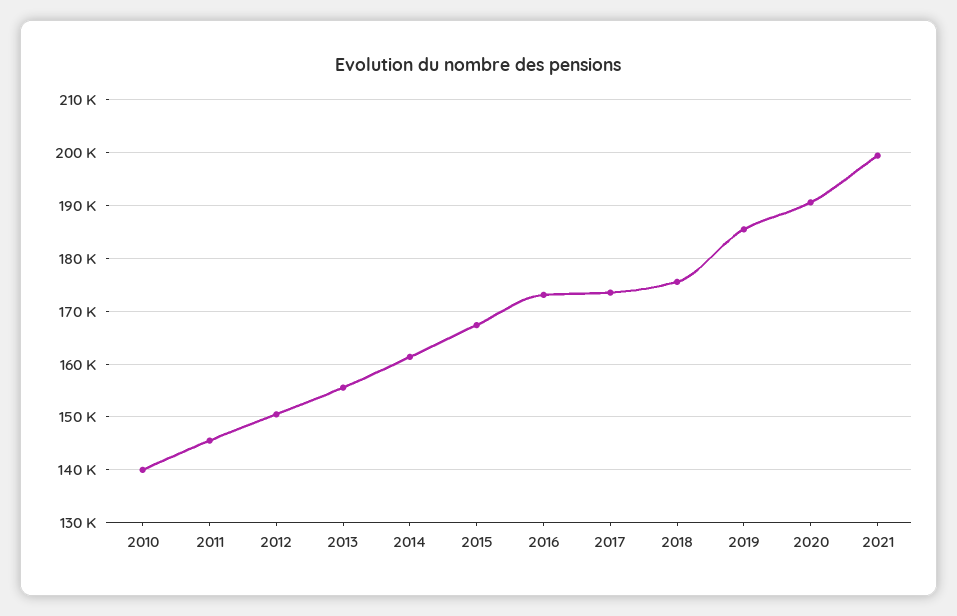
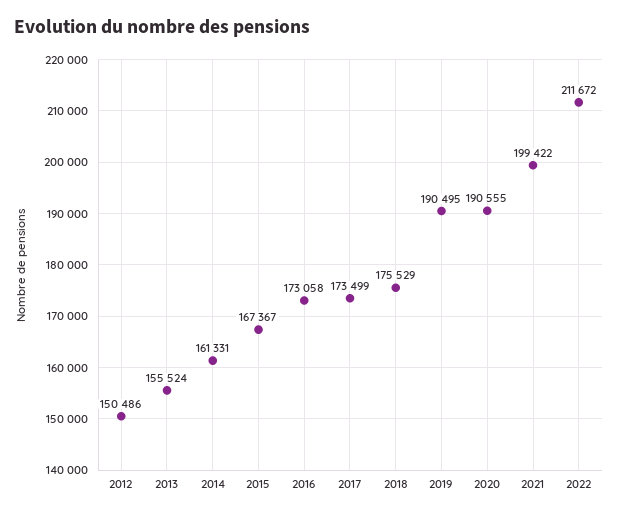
2010: 140000 -> none
2011: 146000 -> none
2019: 186000 -> 190495
2022: none -> 211672

